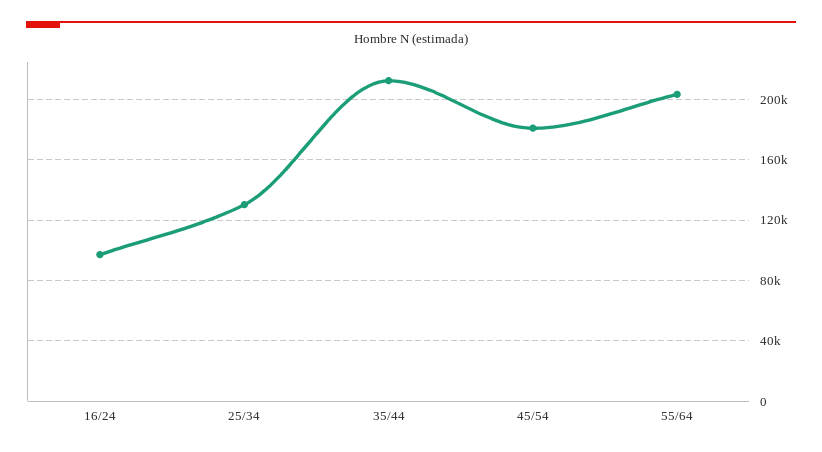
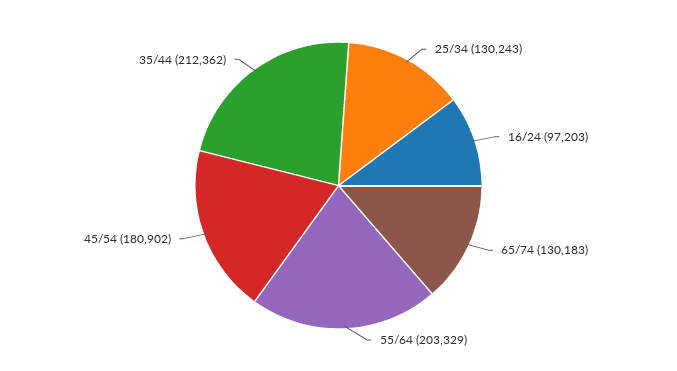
65/74: none -> 130183

